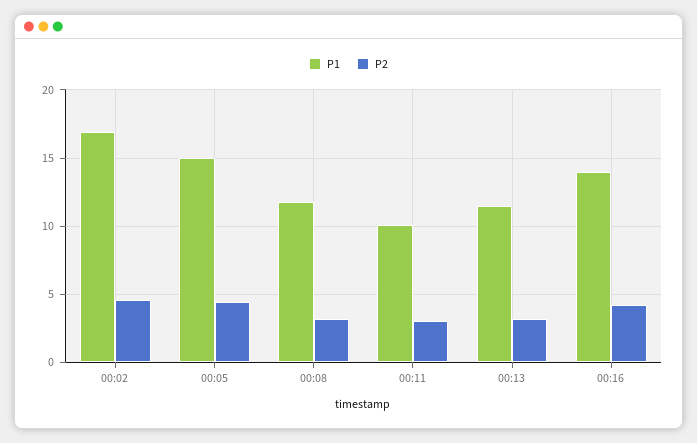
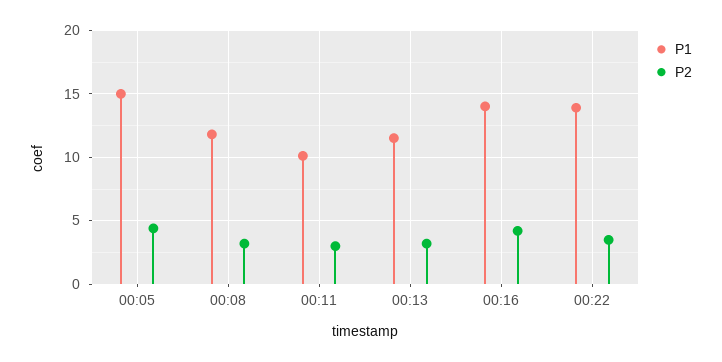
P1, 00:02: 17 -> none
P2, 00:02: 4.5 -> none
P1, 00:22: none -> 14
P2, 00:22: none -> 3.5

